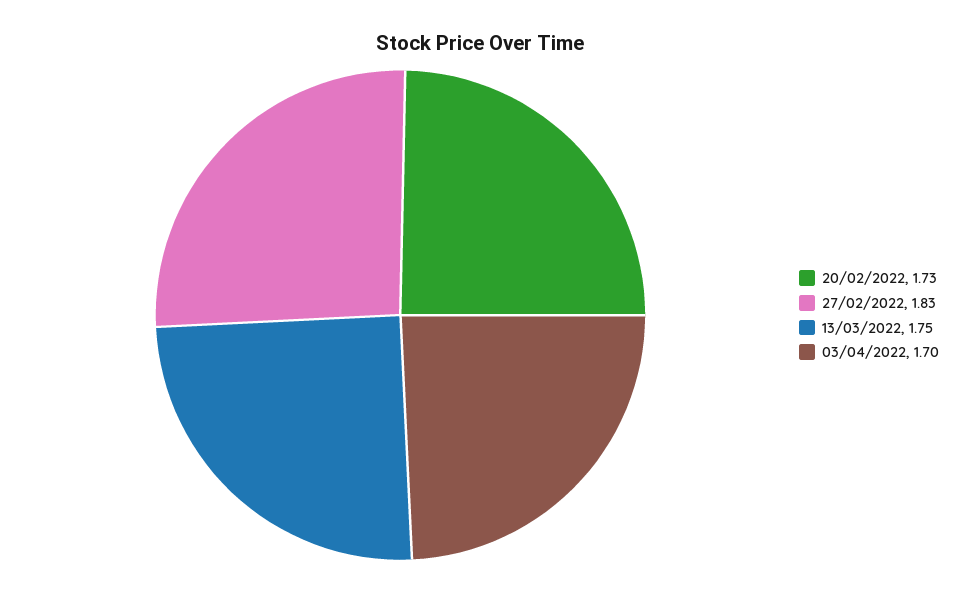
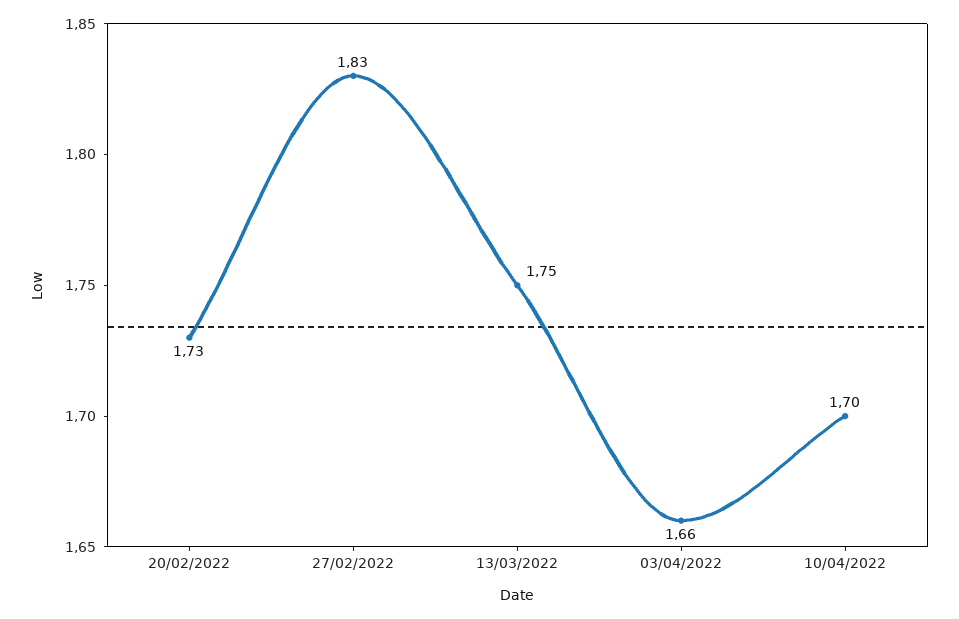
03/04/2022: 1.7 -> 1.66
10/04/2022: none -> 1.7

